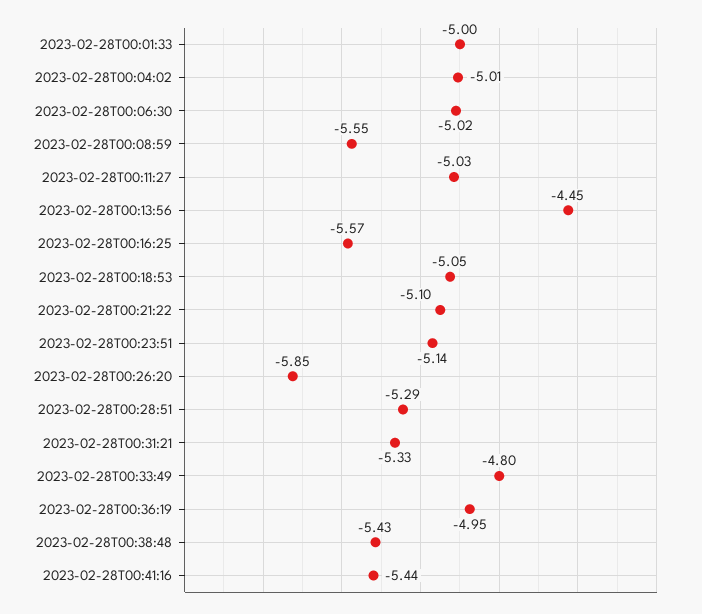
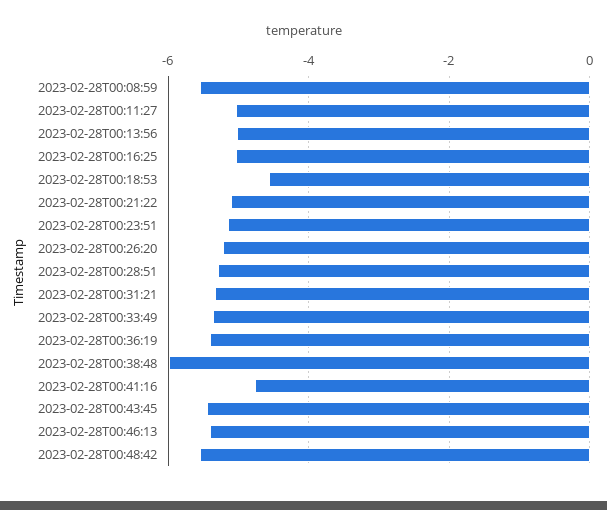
2023-02-28T00:01:33: -5 -> none
2023-02-28T00:04:02: -5.01 -> none
2023-02-28T00:06:30: -5.02 -> none
2023-02-28T00:13:56: -4.45 -> -5
2023-02-28T00:16:25: -5.57 -> -5
2023-02-28T00:18:53: -5.05 -> -4.6
2023-02-28T00:26:20: -5.85 -> -5.2
2023-02-28T00:33:49: -4.8 -> -5.4
2023-02-28T00:36:19: -4.95 -> -5.4
2023-02-28T00:38:48: -5.43 -> -6
2023-02-28T00:41:16: -5.44 -> -4.8
2023-02-28T00:43:45: none -> -5.4
2023-02-28T00:46:13: none -> -5.4
2023-02-28T00:48:42: none -> -5.6

